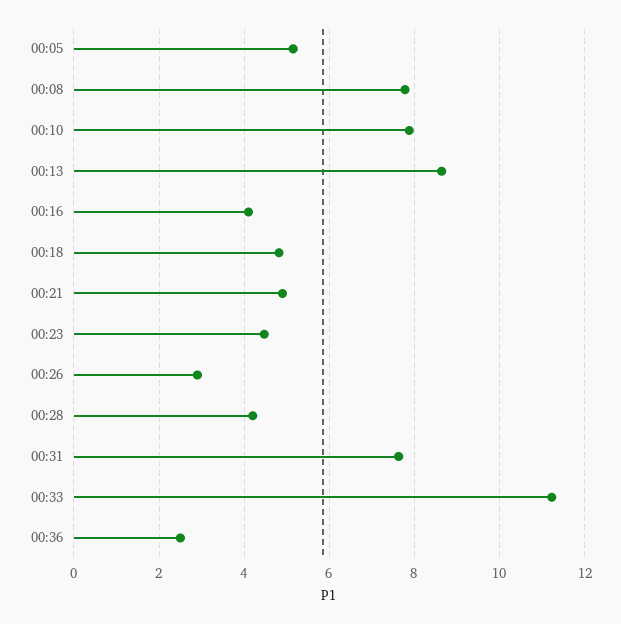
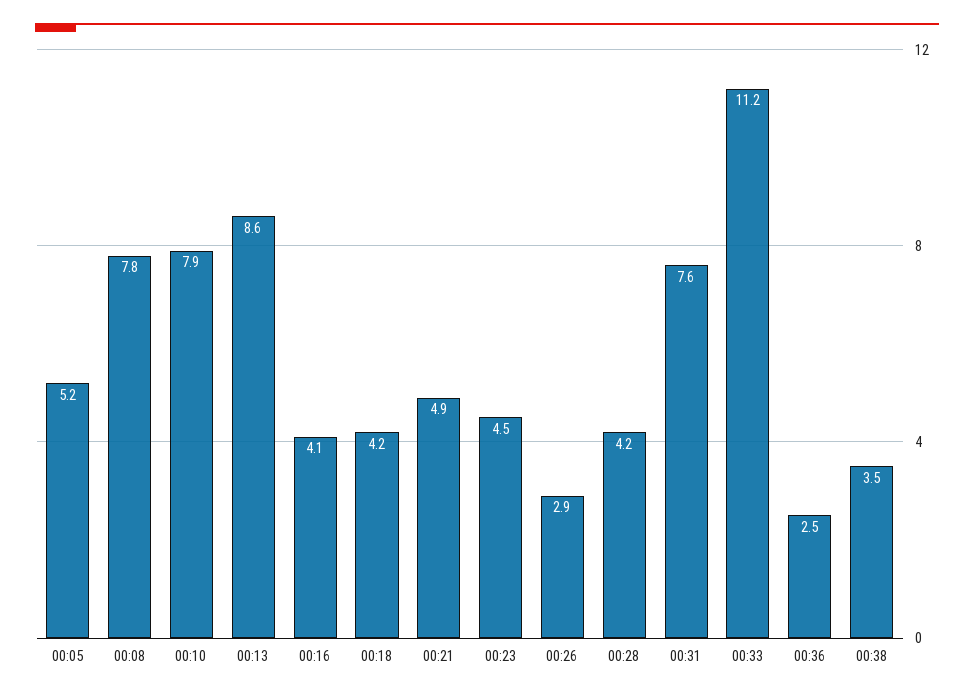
00:18: 4.8 -> 4.2
00:38: none -> 3.5

